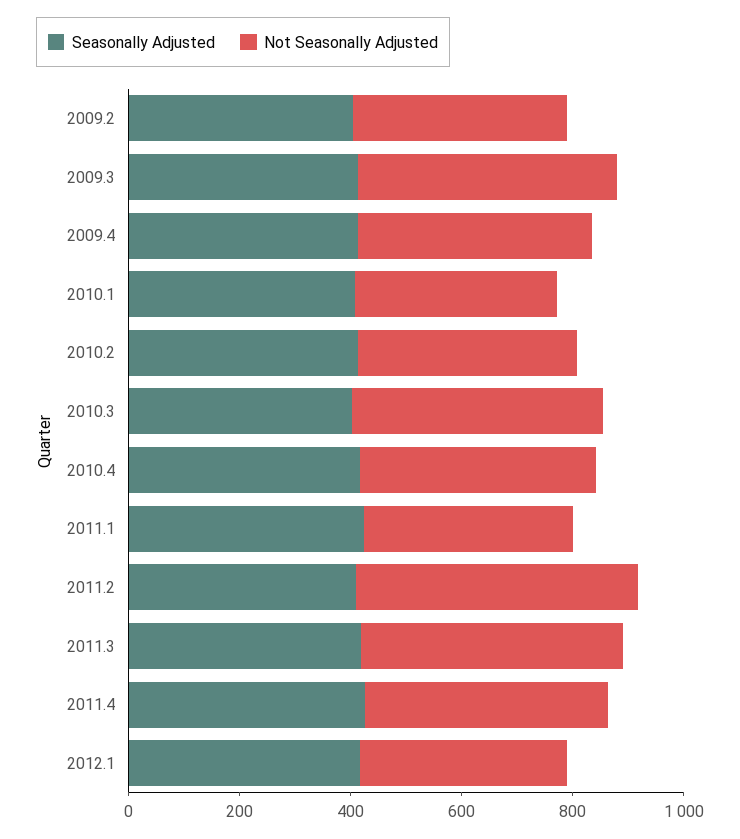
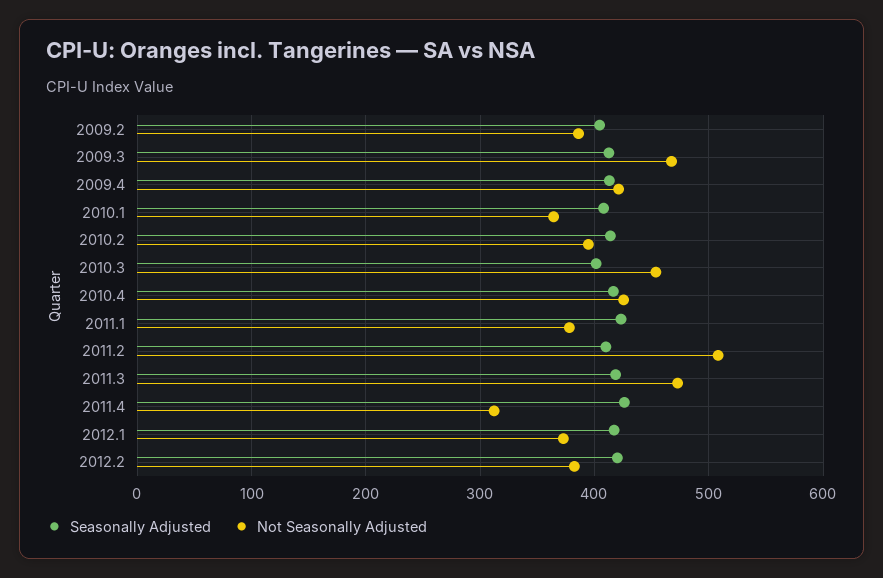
Not Seasonally Adjusted, 2011.4: 450 -> 310
Seasonally Adjusted, 2012.2: none -> 420
Not Seasonally Adjusted, 2012.2: none -> 380

